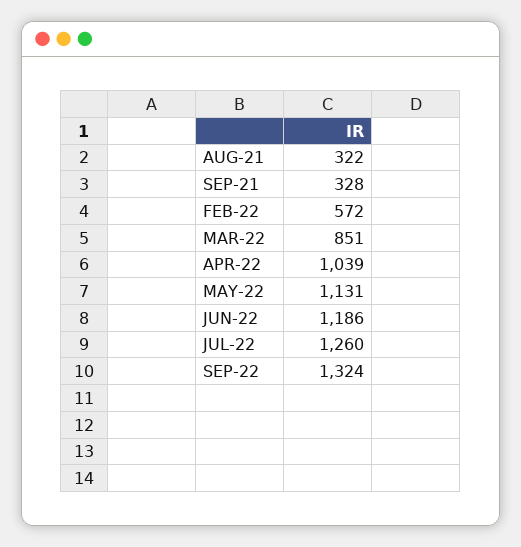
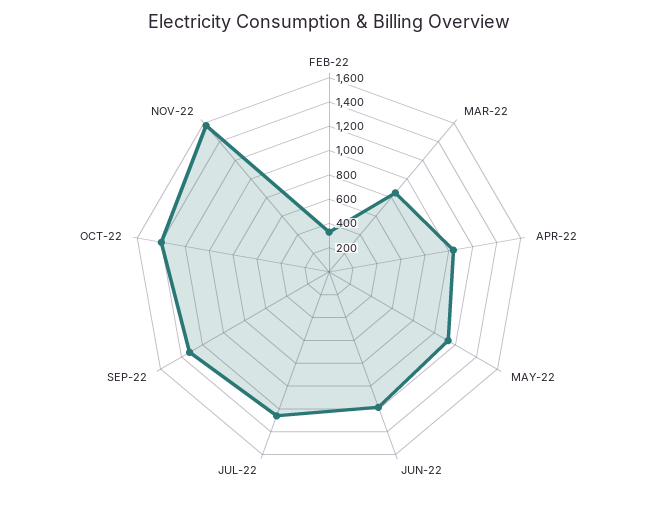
AUG-21: 322 -> none
SEP-21: 328 -> none
FEB-22: 572 -> 300
OCT-22: none -> 1400
NOV-22: none -> 1600

